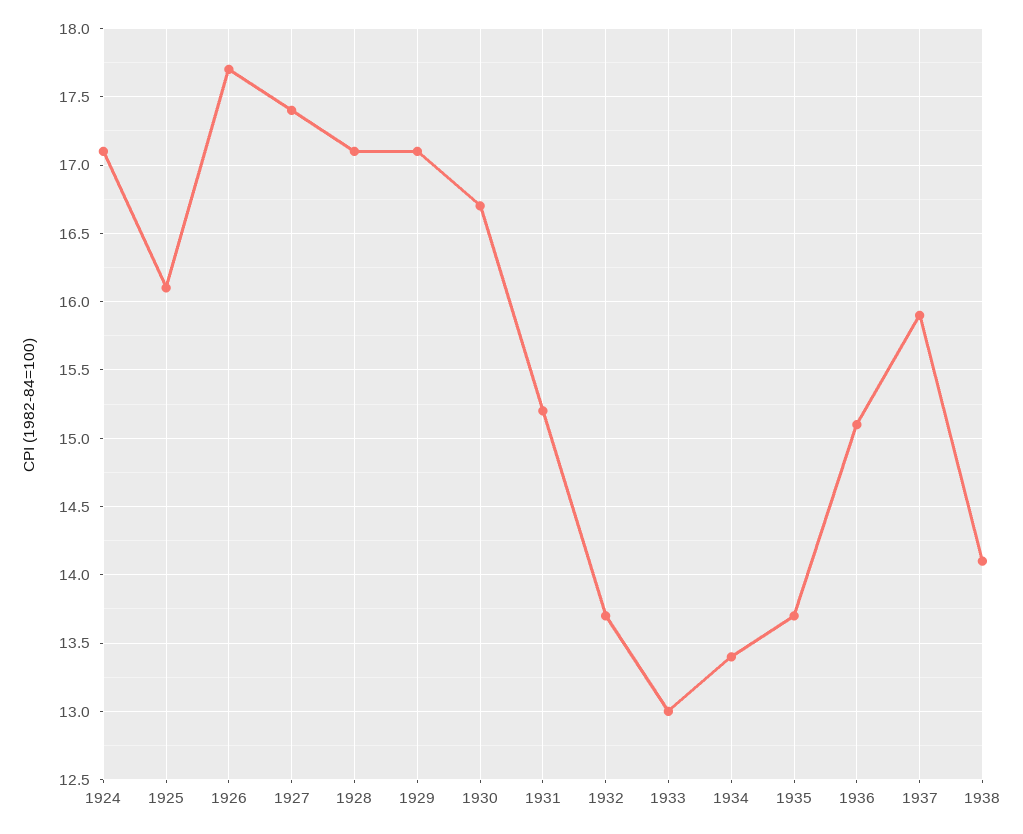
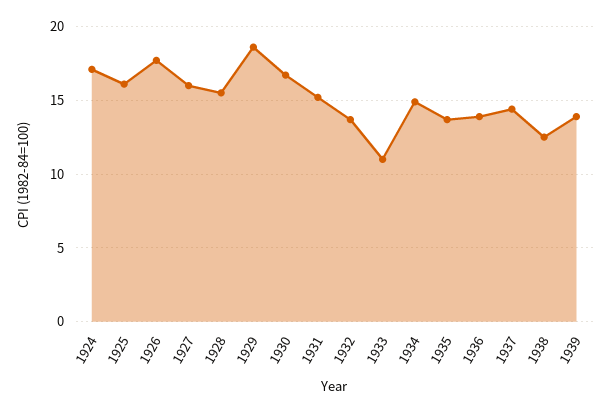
1927: 17.4 -> 16
1928: 17.1 -> 15.5
1929: 17.1 -> 18.5
1933: 13 -> 11
1934: 13.4 -> 15
1936: 15.1 -> 14
1937: 15.9 -> 14.5
1938: 14.1 -> 12.5
1939: none -> 14

